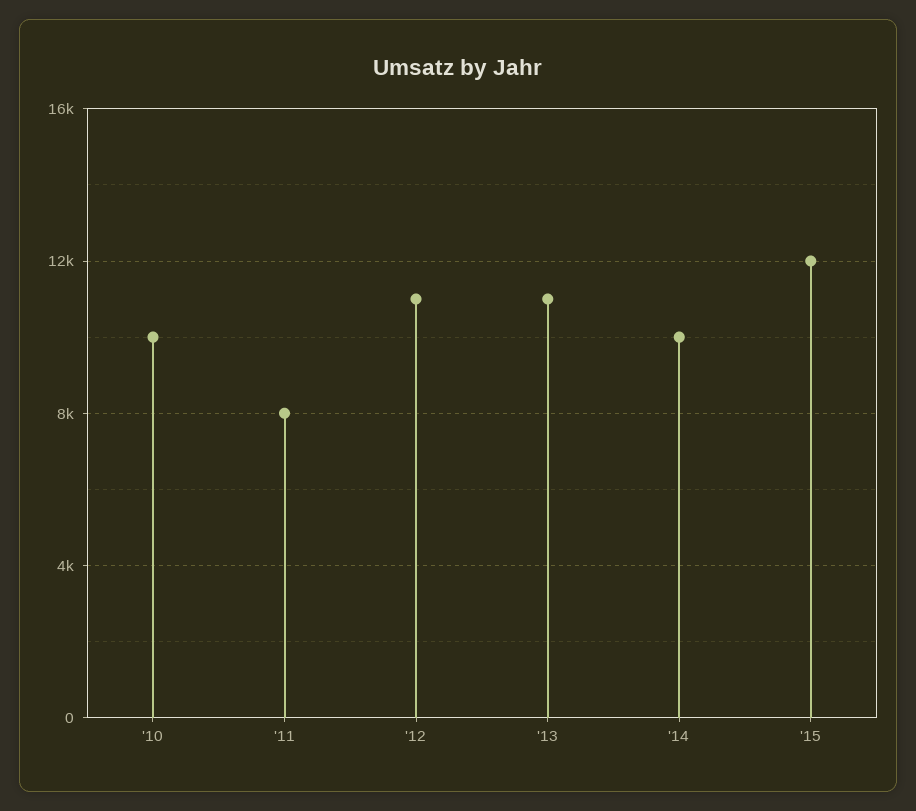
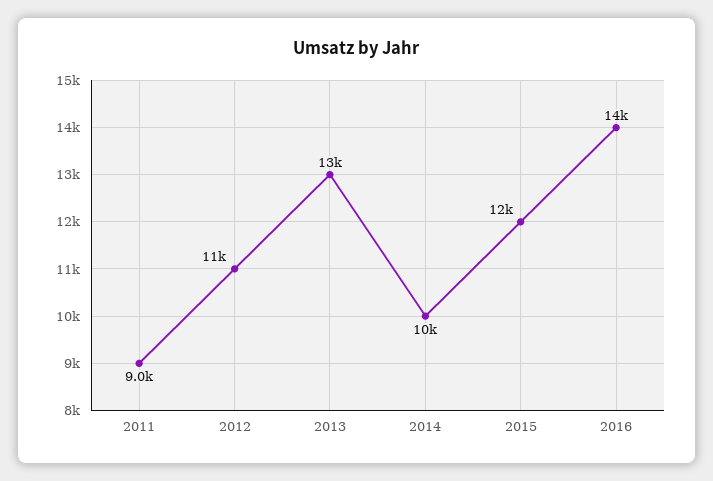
'10: 10000 -> none
'11: 8000 -> 9000
'13: 11000 -> 13000
2016: none -> 14000

